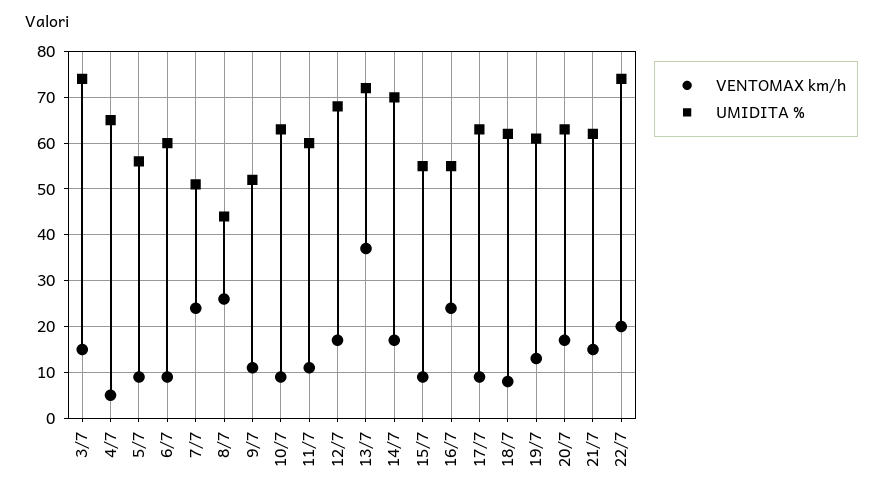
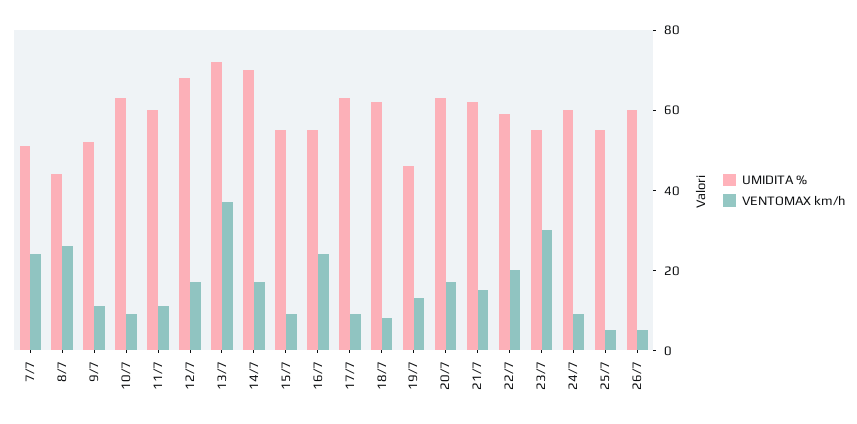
VENTOMAX km/h, 3/7: 15 -> none
UMIDITA %, 3/7: 75 -> none
VENTOMAX km/h, 4/7: 5 -> none
UMIDITA %, 4/7: 65 -> none
VENTOMAX km/h, 5/7: 10 -> none
UMIDITA %, 5/7: 55 -> none
VENTOMAX km/h, 6/7: 10 -> none
UMIDITA %, 6/7: 60 -> none
UMIDITA %, 19/7: 60 -> 45
UMIDITA %, 22/7: 75 -> 60
UMIDITA %, 23/7: none -> 55
VENTOMAX km/h, 23/7: none -> 30
UMIDITA %, 24/7: none -> 60
VENTOMAX km/h, 24/7: none -> 10
UMIDITA %, 25/7: none -> 55
VENTOMAX km/h, 25/7: none -> 5
UMIDITA %, 26/7: none -> 60
VENTOMAX km/h, 26/7: none -> 5

